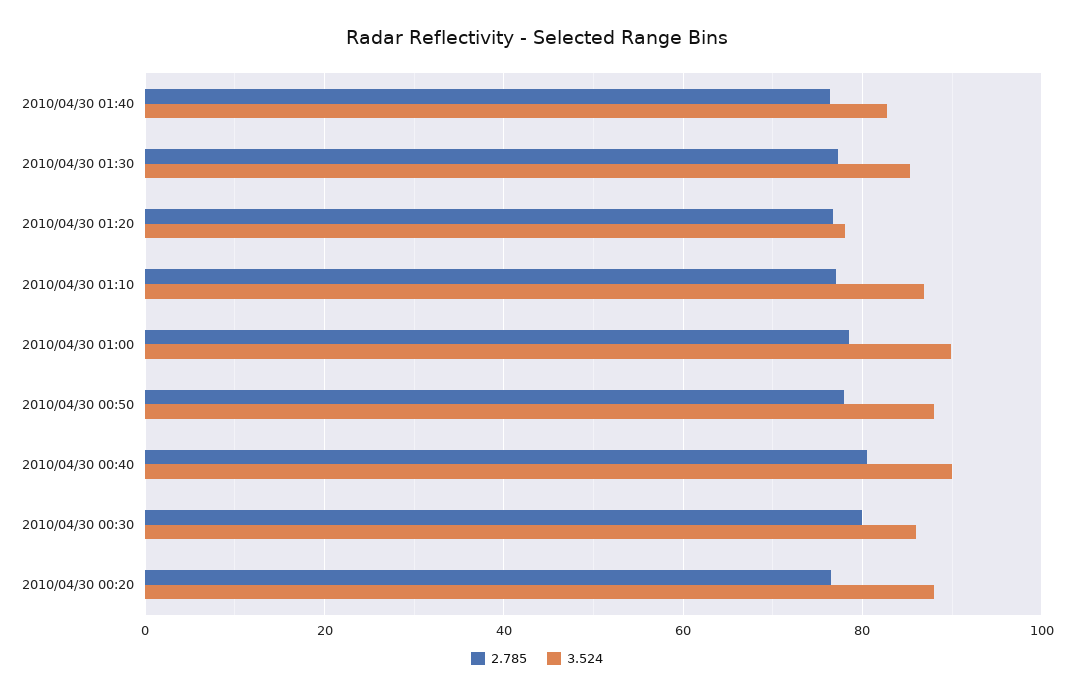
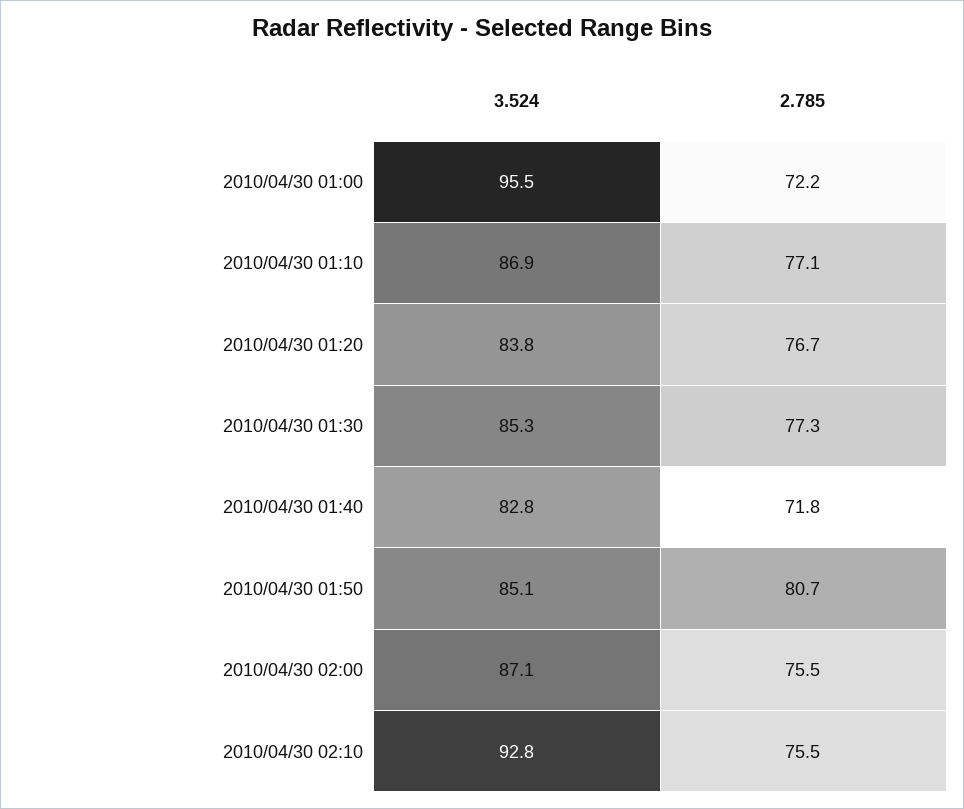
2.785, 2010/04/30 01:40: 76 -> 71.8
3.524, 2010/04/30 01:20: 78 -> 83.8
2.785, 2010/04/30 01:00: 78 -> 72.2
3.524, 2010/04/30 01:00: 90 -> 95.5
2.785, 2010/04/30 00:50: 78 -> none
3.524, 2010/04/30 00:50: 88 -> none
2.785, 2010/04/30 00:40: 80 -> none
3.524, 2010/04/30 00:40: 90 -> none
2.785, 2010/04/30 00:30: 80 -> none
3.524, 2010/04/30 00:30: 86 -> none
2.785, 2010/04/30 00:20: 76 -> none
3.524, 2010/04/30 00:20: 88 -> none
3.524, 2010/04/30 01:50: none -> 85.1
2.785, 2010/04/30 01:50: none -> 80.7
3.524, 2010/04/30 02:00: none -> 87.1
2.785, 2010/04/30 02:00: none -> 75.5
3.524, 2010/04/30 02:10: none -> 92.8
2.785, 2010/04/30 02:10: none -> 75.5

